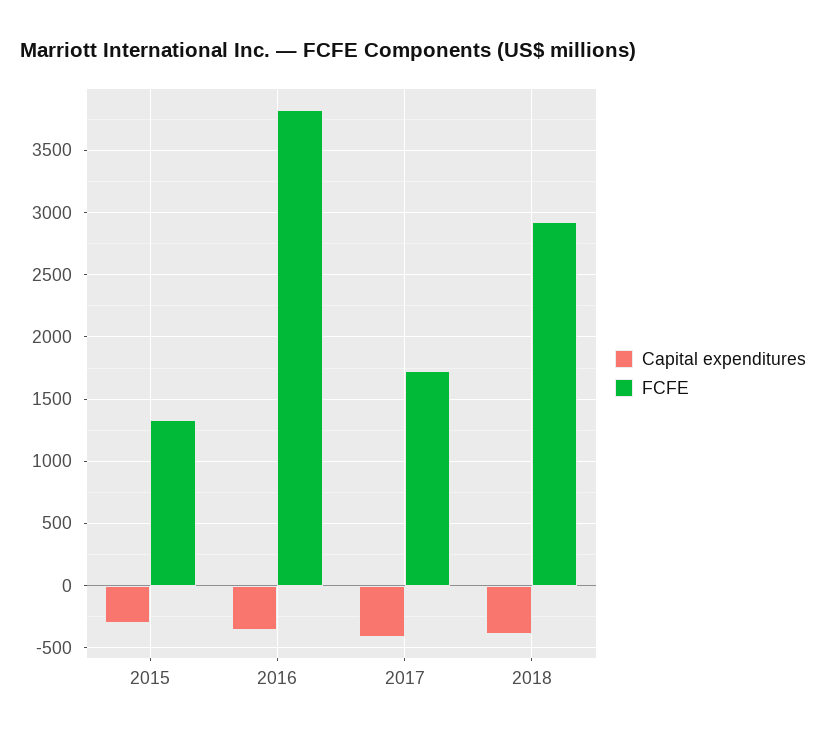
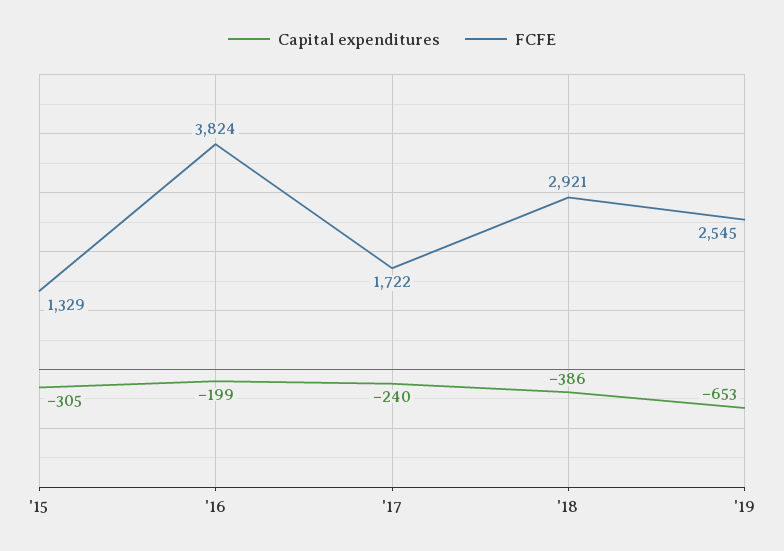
Capital expenditures, 2016: -350 -> -199
Capital expenditures, 2017: -400 -> -240
Capital expenditures, '19: none -> -653
FCFE, '19: none -> 2545

